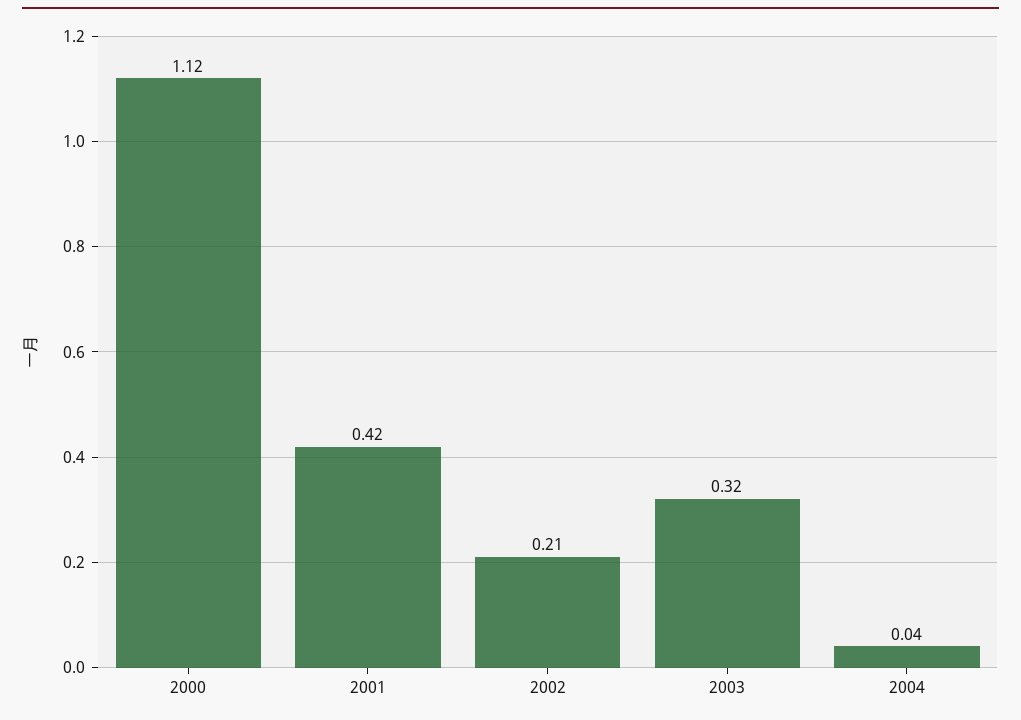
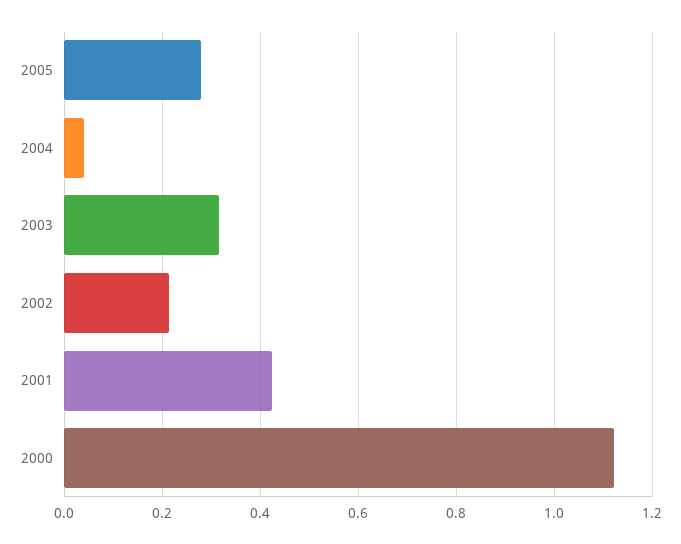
2005: none -> 0.28

